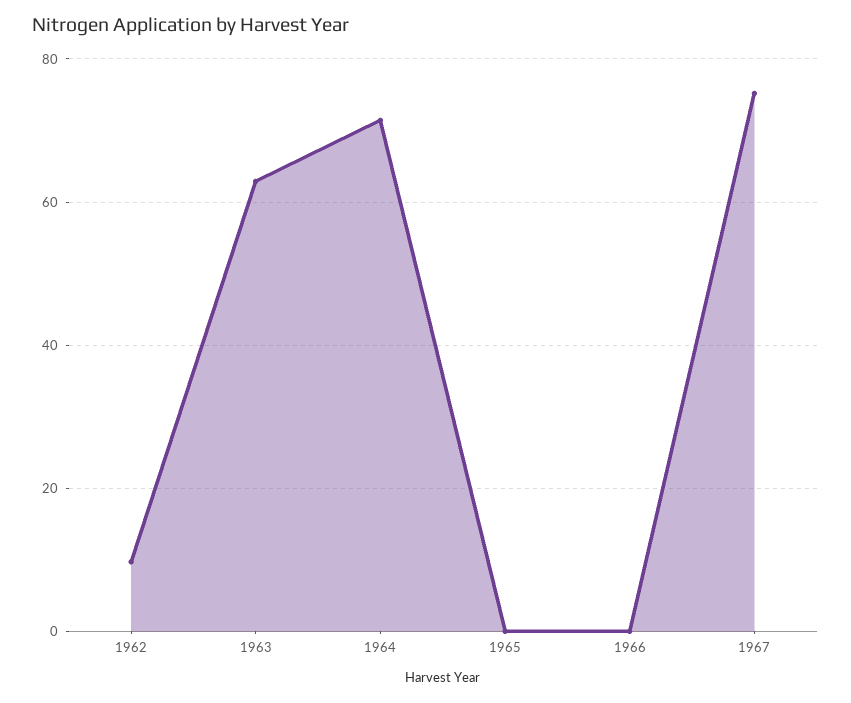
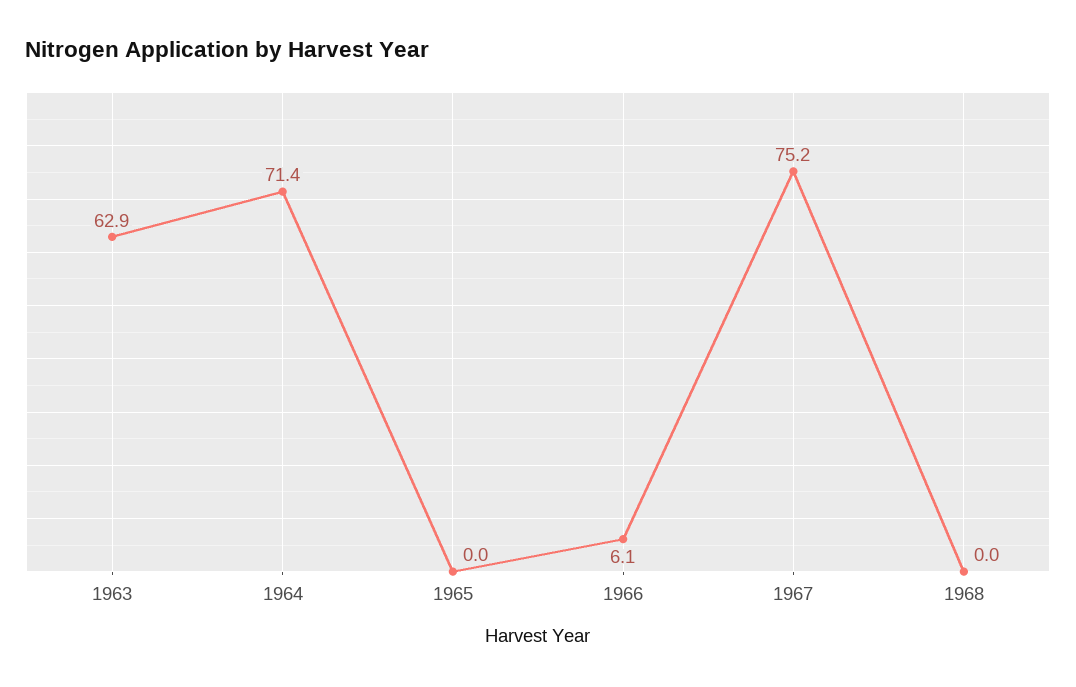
1962: 10 -> none
1966: 0 -> 6.1
1968: none -> 0

